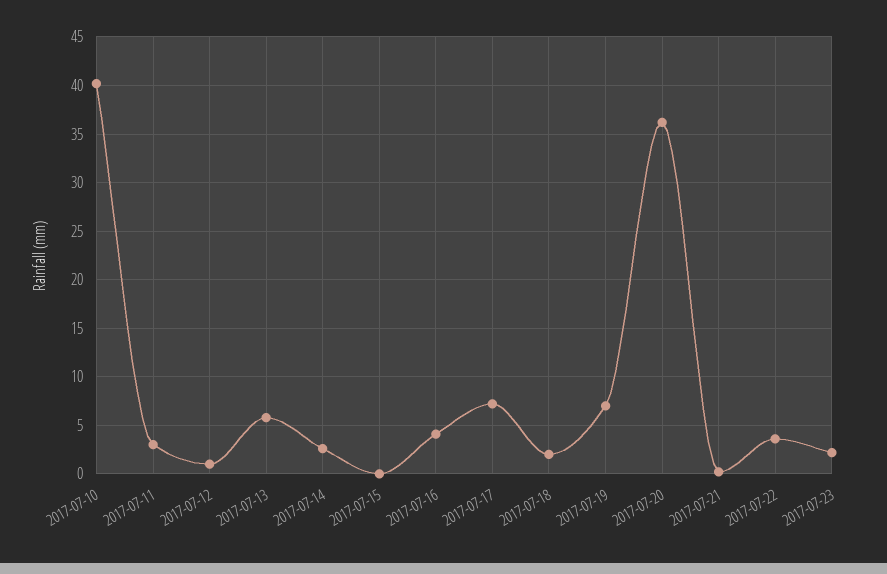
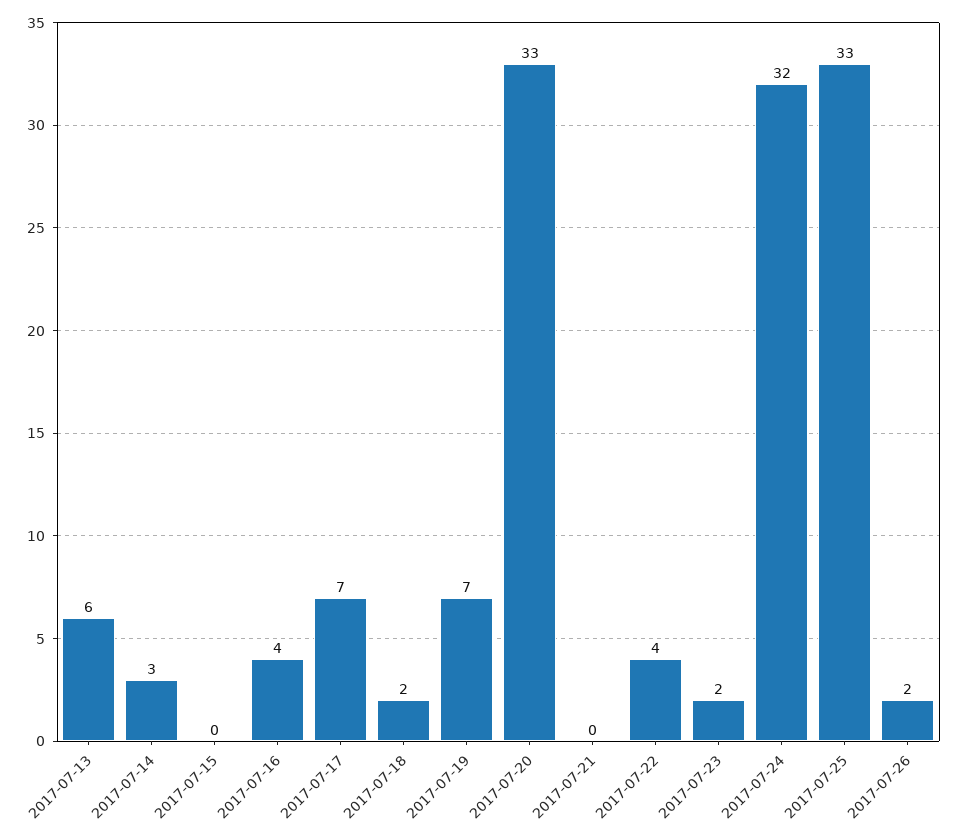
2017-07-10: 40 -> none
2017-07-11: 3 -> none
2017-07-12: 1 -> none
2017-07-20: 36 -> 33
2017-07-24: none -> 32
2017-07-25: none -> 33
2017-07-26: none -> 2

